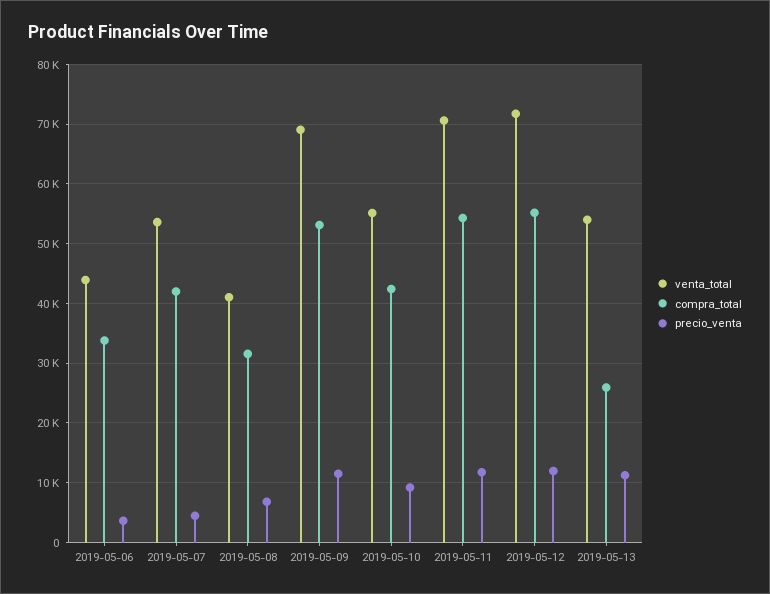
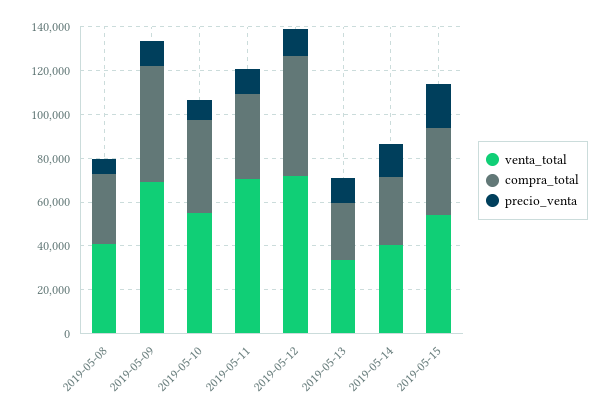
venta_total, 2019-05-06: 44000 -> none
compra_total, 2019-05-06: 34000 -> none
precio_venta, 2019-05-06: 4000 -> none
venta_total, 2019-05-07: 54000 -> none
compra_total, 2019-05-07: 42000 -> none
precio_venta, 2019-05-07: 4000 -> none
compra_total, 2019-05-11: 54000 -> 40000
venta_total, 2019-05-13: 54000 -> 35000
venta_total, 2019-05-14: none -> 40000
compra_total, 2019-05-14: none -> 30000
precio_venta, 2019-05-14: none -> 15000
venta_total, 2019-05-15: none -> 55000
compra_total, 2019-05-15: none -> 40000
precio_venta, 2019-05-15: none -> 20000

